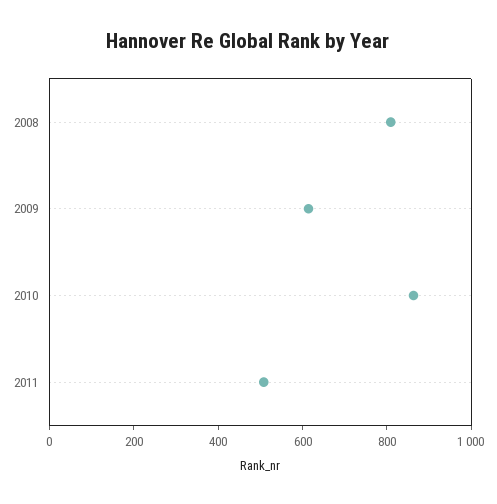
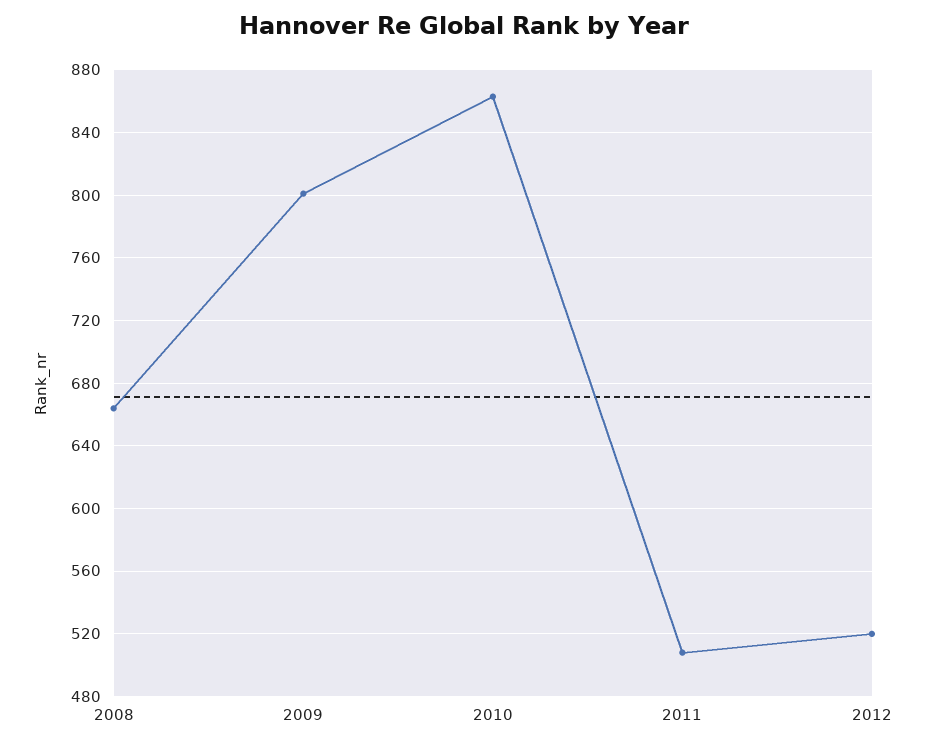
2008: 800 -> 665
2009: 600 -> 800
2012: none -> 520

